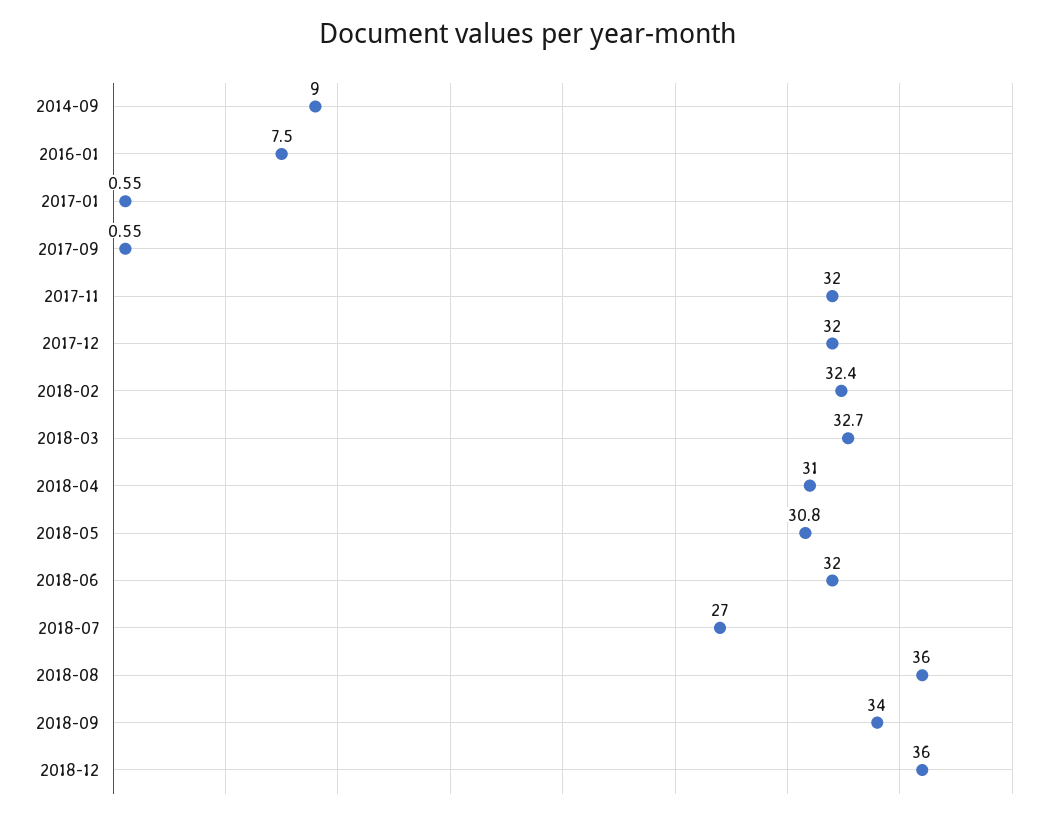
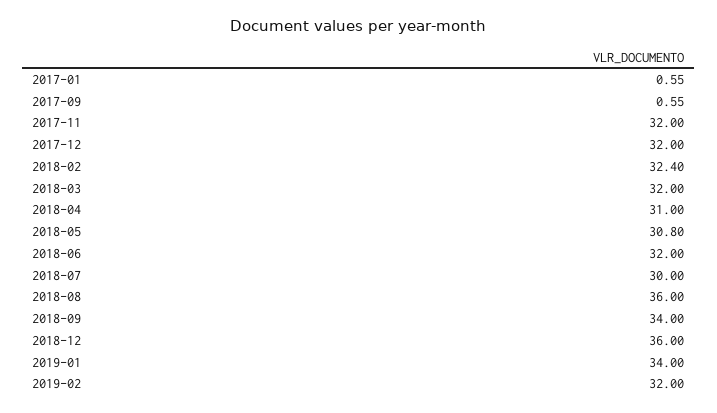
2014-09: 9 -> none
2016-01: 7.5 -> none
2018-03: 32.7 -> 32
2018-07: 27 -> 30
2019-01: none -> 34
2019-02: none -> 32

